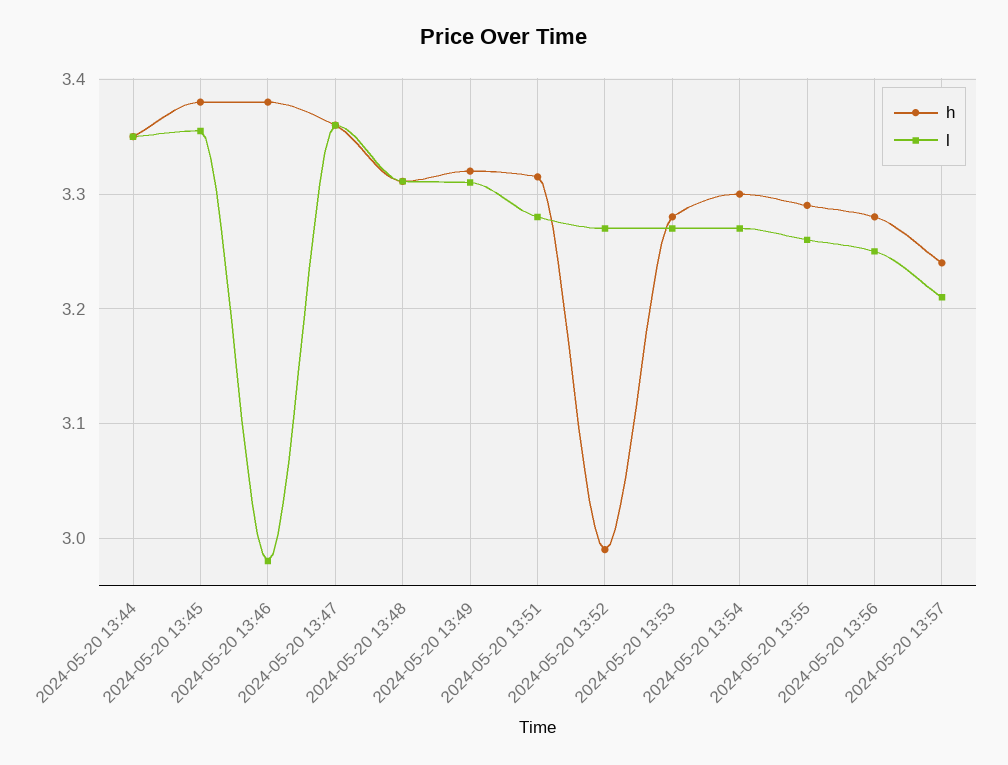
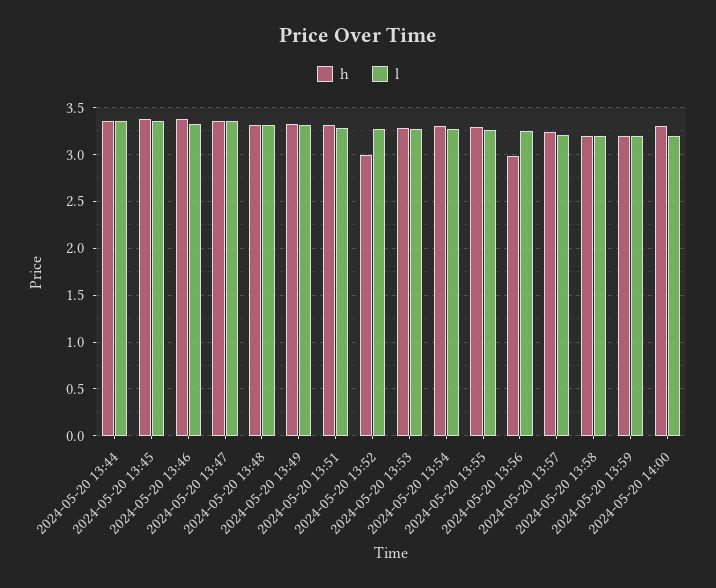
l, 2024-05-20 13:46: 2.98 -> 3.3
h, 2024-05-20 13:56: 3.28 -> 3
h, 2024-05-20 13:58: none -> 3.2
l, 2024-05-20 13:58: none -> 3.2
h, 2024-05-20 13:59: none -> 3.2
l, 2024-05-20 13:59: none -> 3.2
h, 2024-05-20 14:00: none -> 3.3
l, 2024-05-20 14:00: none -> 3.2

